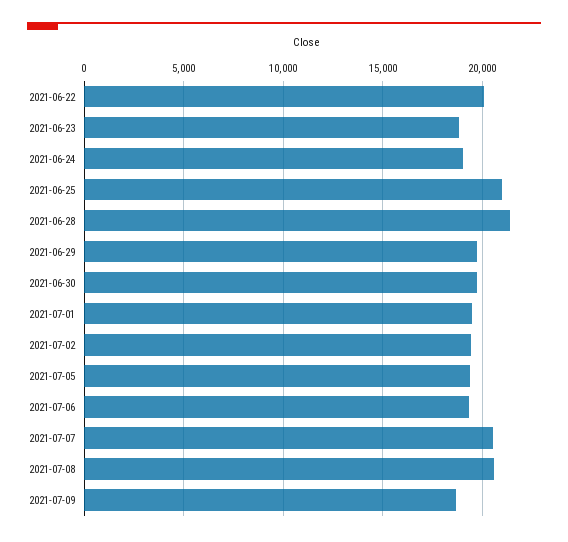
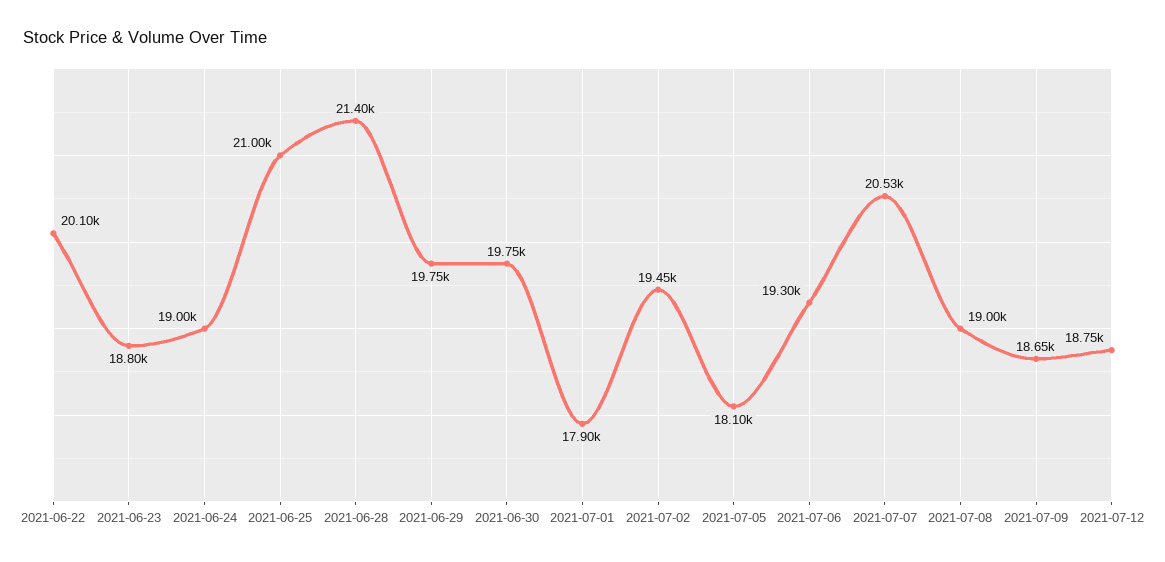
2021-07-01: 19500 -> 17900
2021-07-05: 19500 -> 18100
2021-07-08: 20500 -> 19000
2021-07-12: none -> 18750

